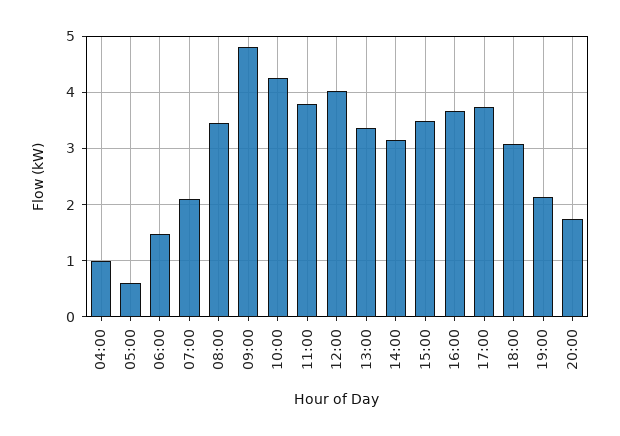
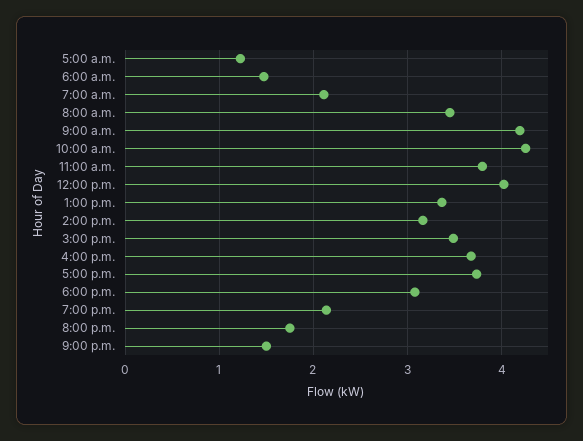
04:00: 1 -> none
05:00: 0.6 -> 1.2
09:00: 4.8 -> 4.2
9:00 p.m.: none -> 1.5

